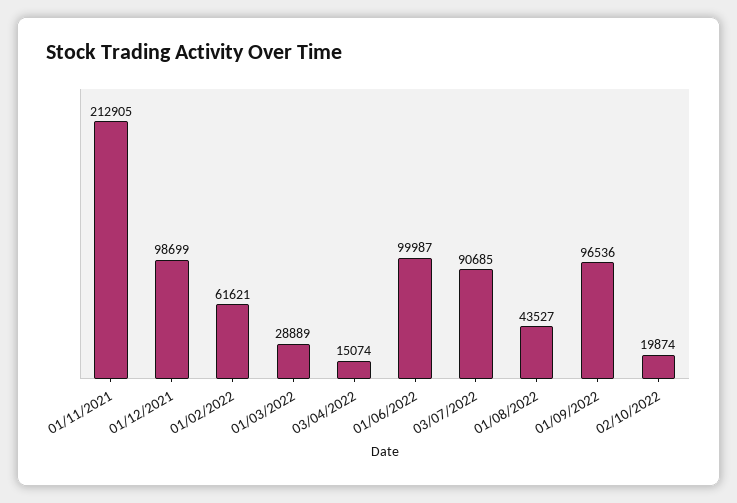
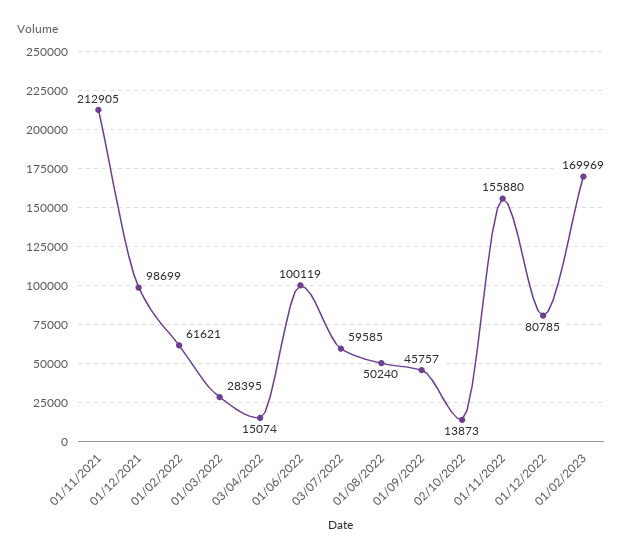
01/03/2022: 28889 -> 28395
01/06/2022: 99987 -> 100119
03/07/2022: 90685 -> 59585
01/08/2022: 43527 -> 50240
01/09/2022: 96536 -> 45757
02/10/2022: 19874 -> 13873
01/11/2022: none -> 155880
01/12/2022: none -> 80785
01/02/2023: none -> 169969

